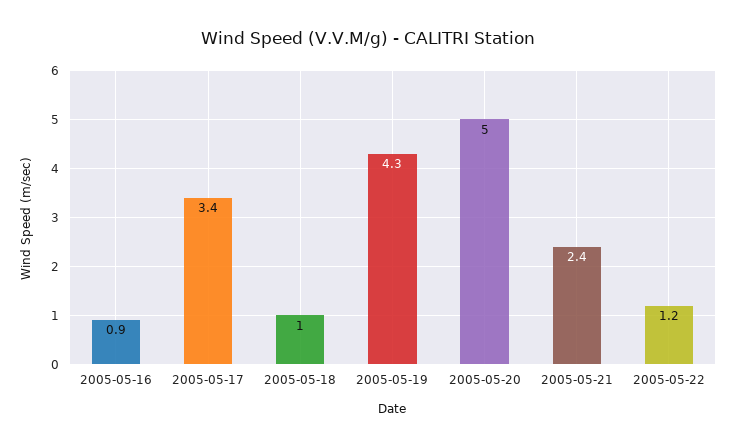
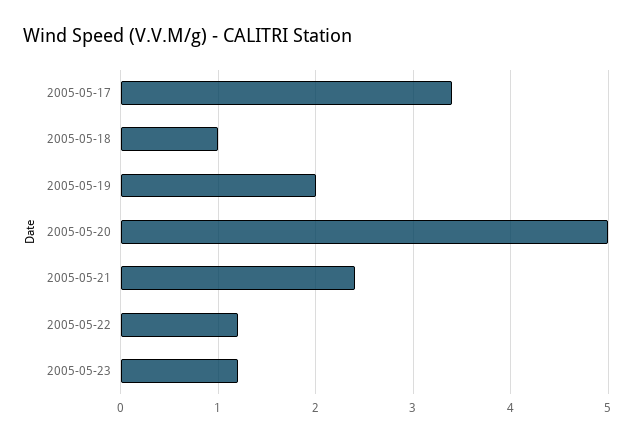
2005-05-16: 0.9 -> none
2005-05-19: 4.3 -> 2
2005-05-23: none -> 1.2

